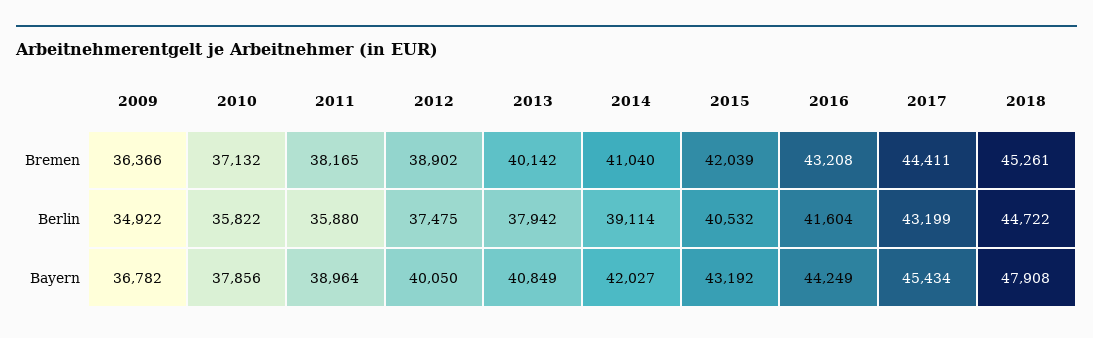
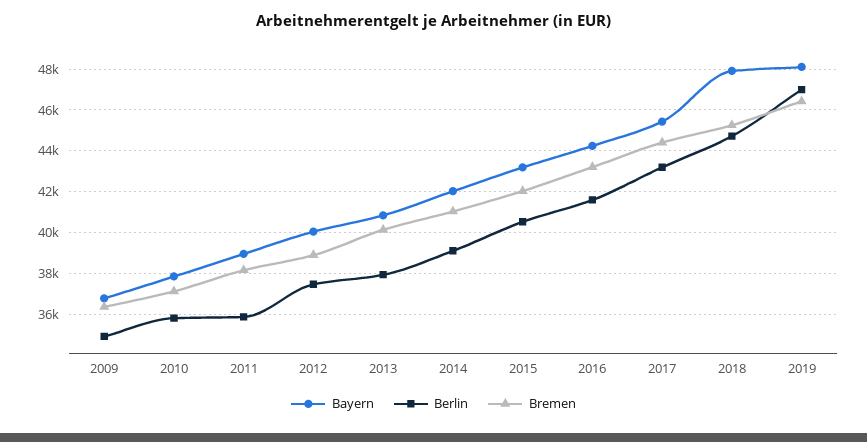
Bayern, 2019: none -> 48000
Berlin, 2019: none -> 47000
Bremen, 2019: none -> 46500

